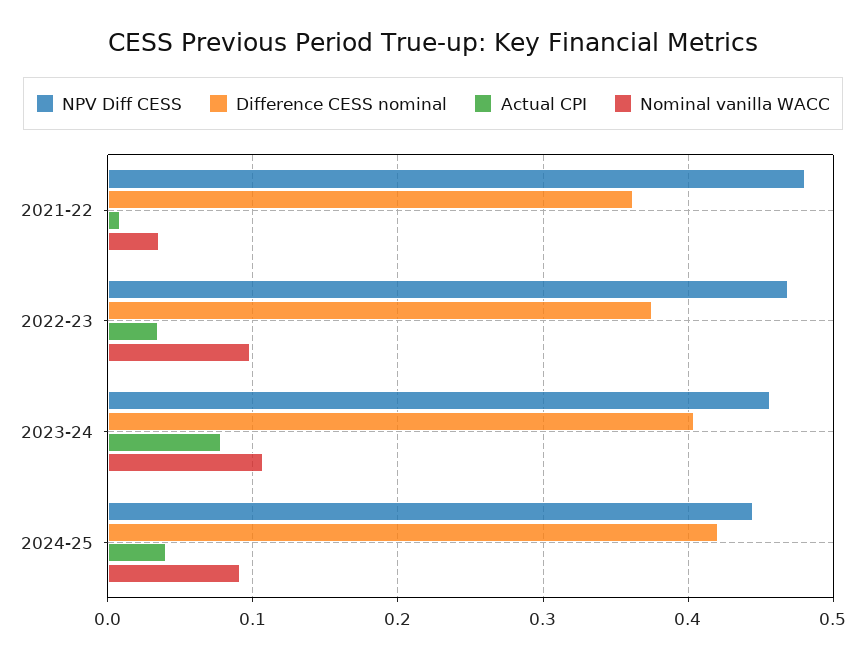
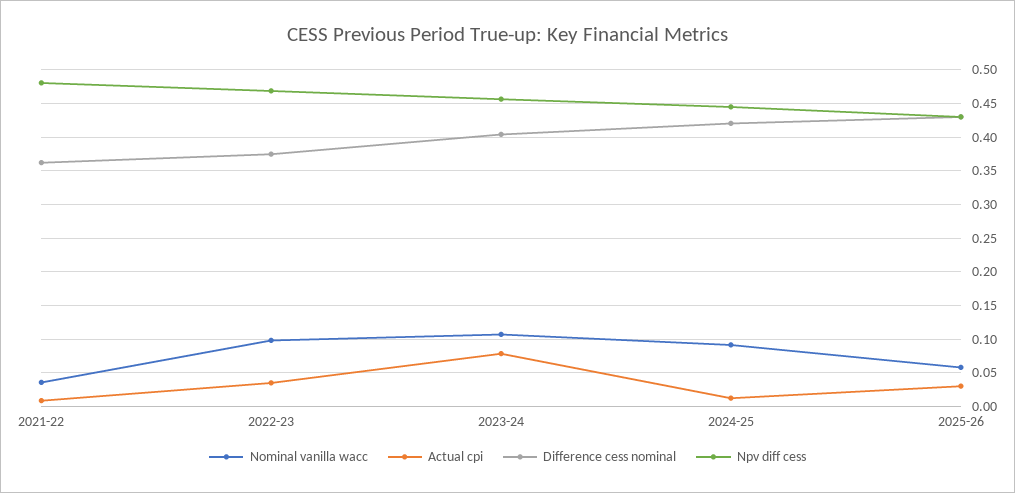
Actual CPI, 2024-25: 0.04 -> 0.01
Nominal vanilla WACC, 2025-26: none -> 0.06
Actual CPI, 2025-26: none -> 0.03
Difference CESS nominal, 2025-26: none -> 0.43
NPV Diff CESS, 2025-26: none -> 0.43

